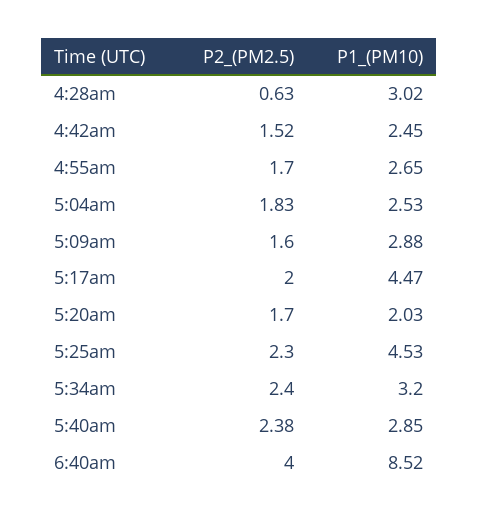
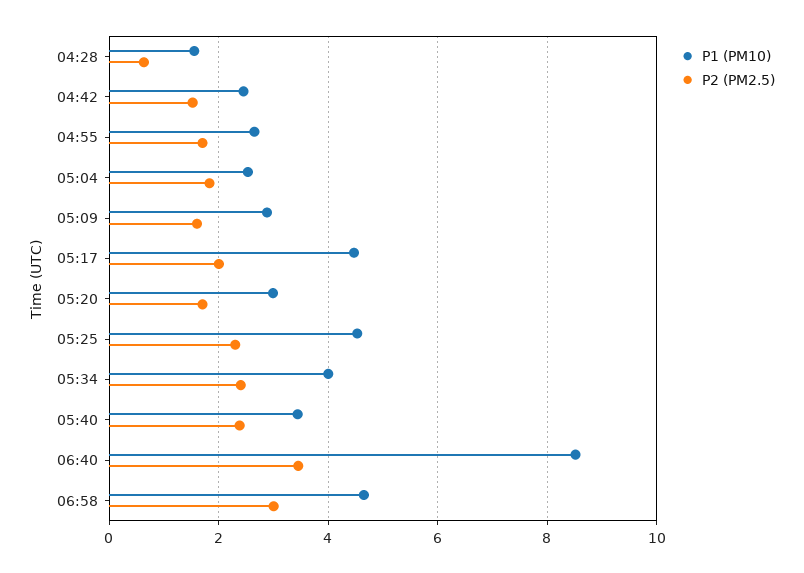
P1_(PM10), 4:28am: 3.02 -> 1.6
P1_(PM10), 5:20am: 2.03 -> 3
P1_(PM10), 5:34am: 3.2 -> 4
P1_(PM10), 5:40am: 2.85 -> 3.4
P2_(PM2.5), 6:40am: 4 -> 3.4
P1_(PM10), 06:58: none -> 4.6
P2_(PM2.5), 06:58: none -> 3

